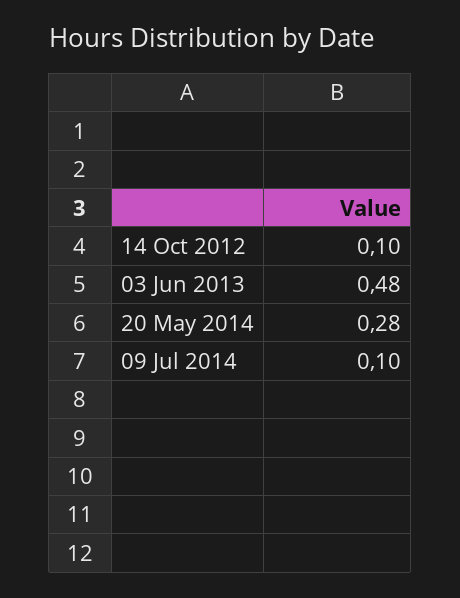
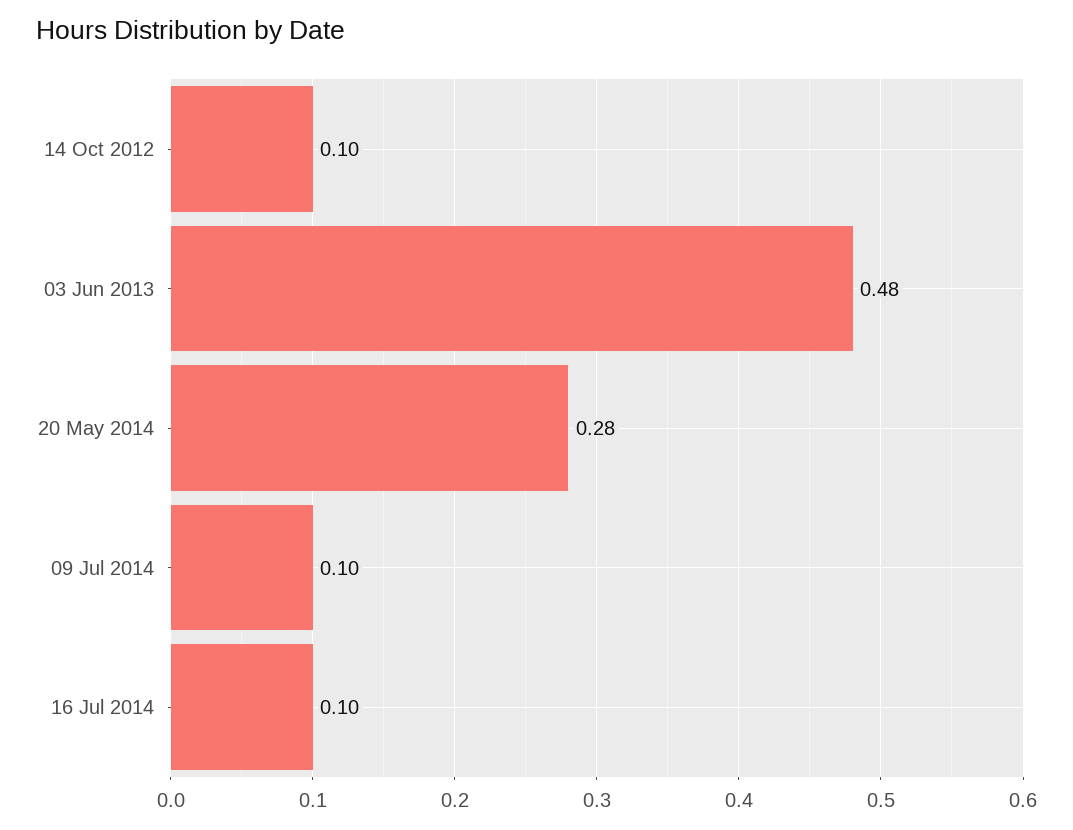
16 Jul 2014: none -> 0.1

